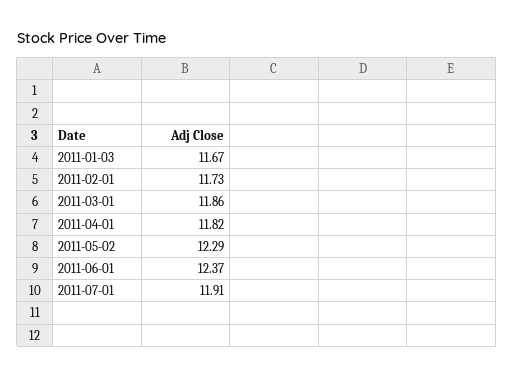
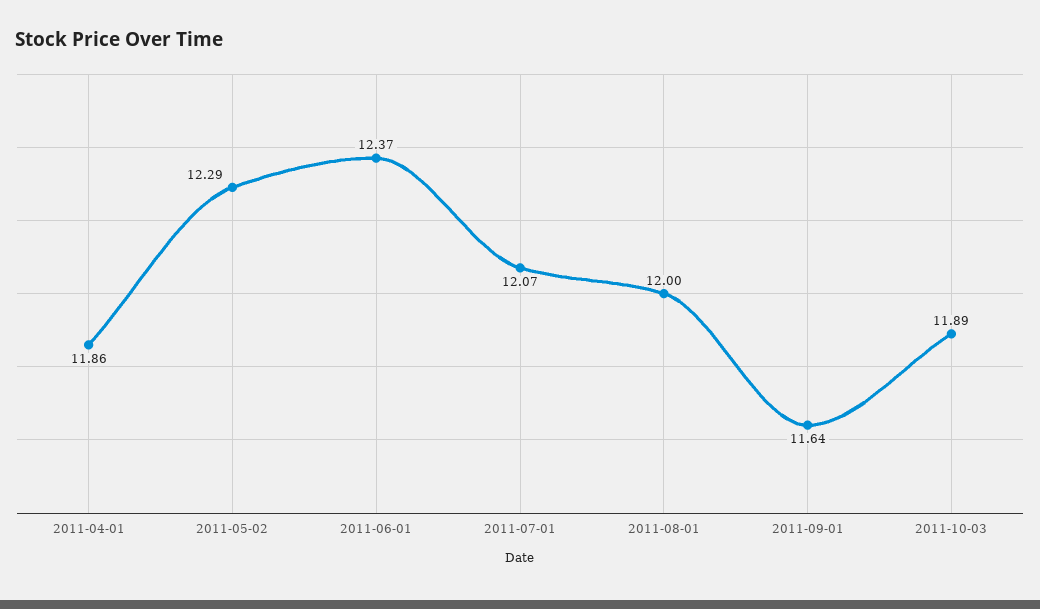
2011-01-03: 11.67 -> none
2011-02-01: 11.73 -> none
2011-03-01: 11.86 -> none
2011-04-01: 11.82 -> 11.86
2011-07-01: 11.91 -> 12.07
2011-08-01: none -> 12
2011-09-01: none -> 11.64
2011-10-03: none -> 11.89

